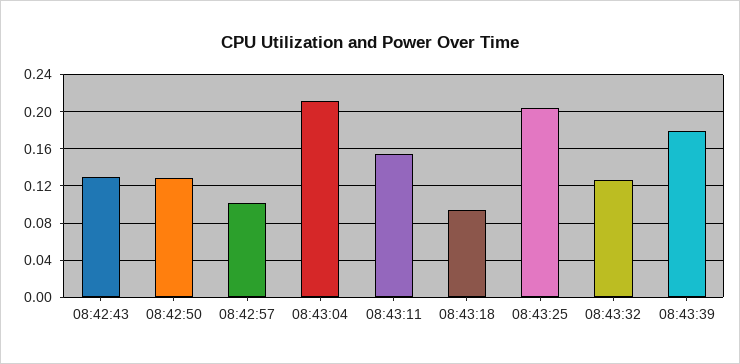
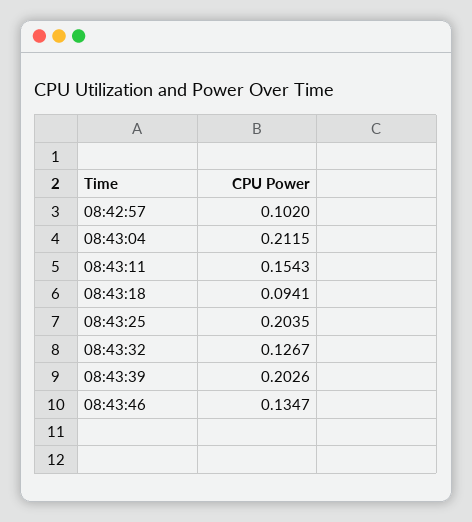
08:42:43: 0.13 -> none
08:42:50: 0.13 -> none
08:43:39: 0.18 -> 0.2026
08:43:46: none -> 0.1347

